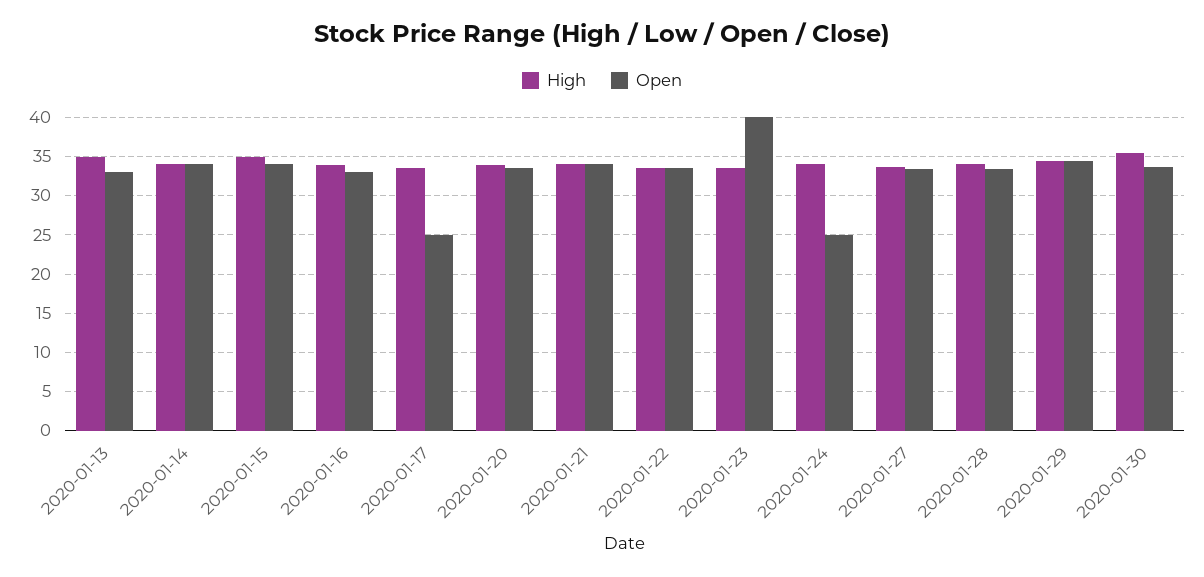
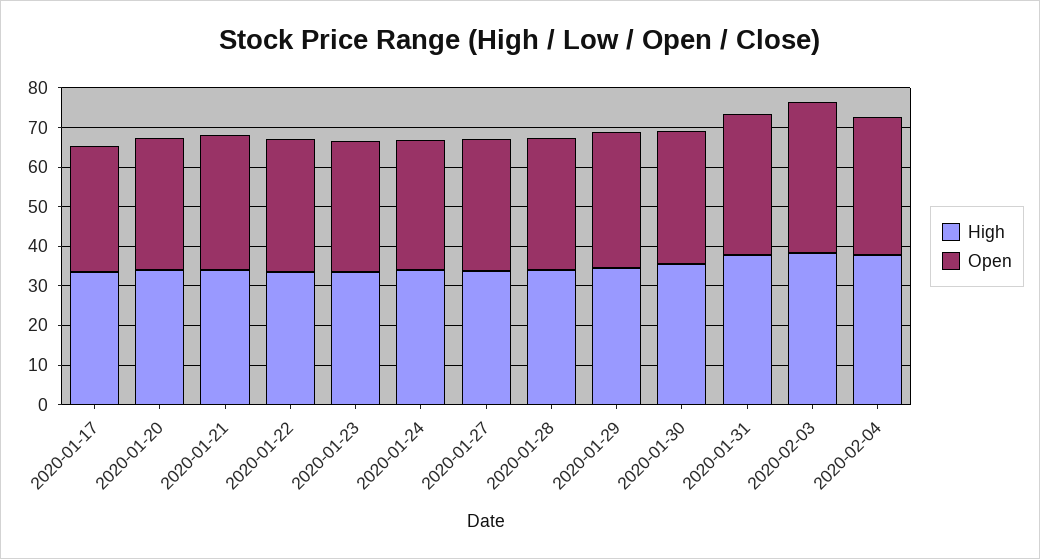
High, 2020-01-13: 35 -> none
Open, 2020-01-13: 33 -> none
High, 2020-01-14: 34 -> none
Open, 2020-01-14: 34 -> none
High, 2020-01-15: 35 -> none
Open, 2020-01-15: 34 -> none
High, 2020-01-16: 34 -> none
Open, 2020-01-16: 33 -> none
Open, 2020-01-17: 25 -> 32.5
Open, 2020-01-23: 40 -> 32.5
Open, 2020-01-24: 25 -> 32.5
High, 2020-01-31: none -> 37.5
Open, 2020-01-31: none -> 35
High, 2020-02-03: none -> 37.5
Open, 2020-02-03: none -> 37.5
High, 2020-02-04: none -> 37.5
Open, 2020-02-04: none -> 35

